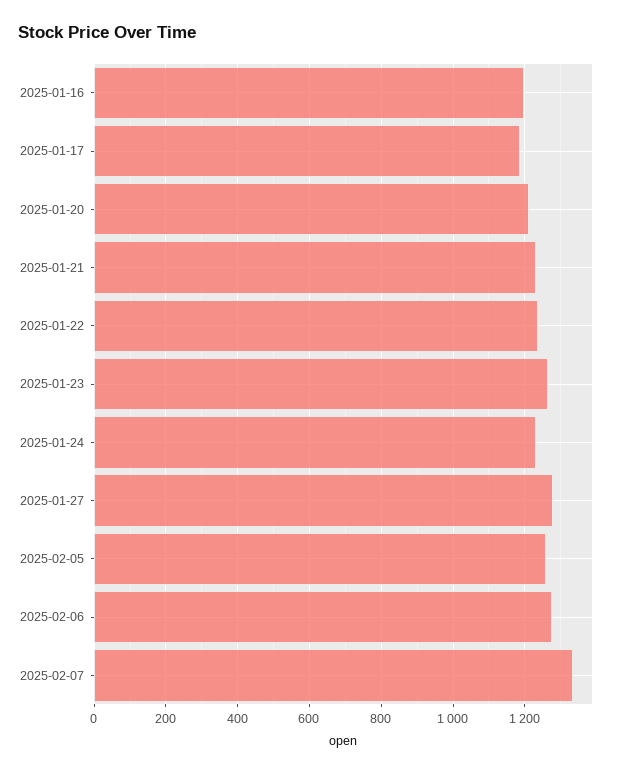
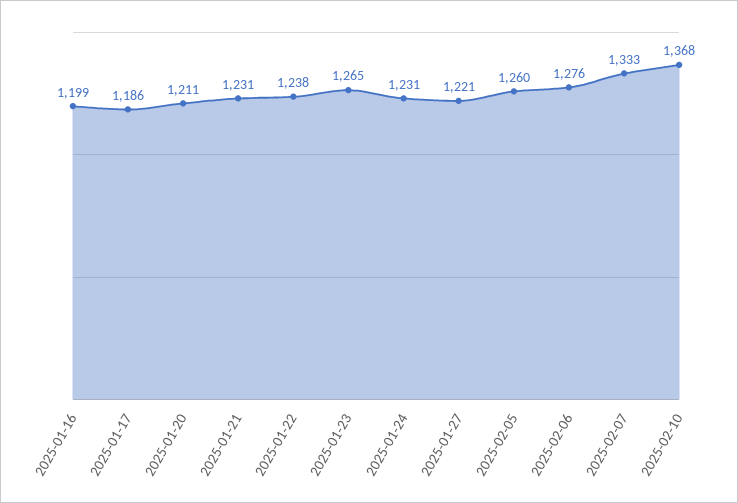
2025-01-27: 1280 -> 1221
2025-02-10: none -> 1368

